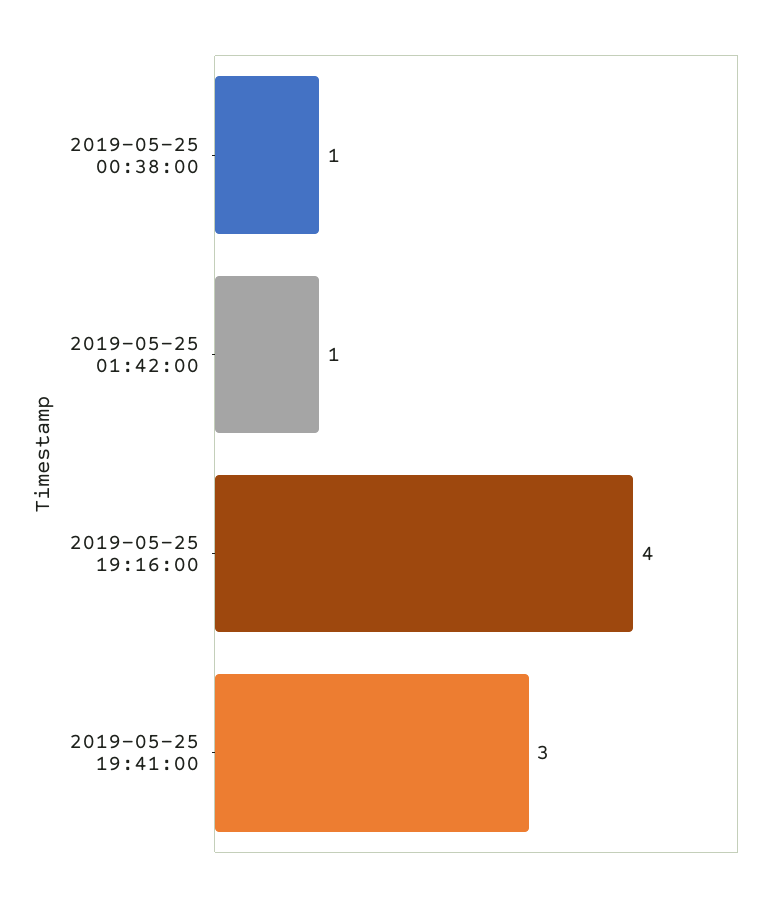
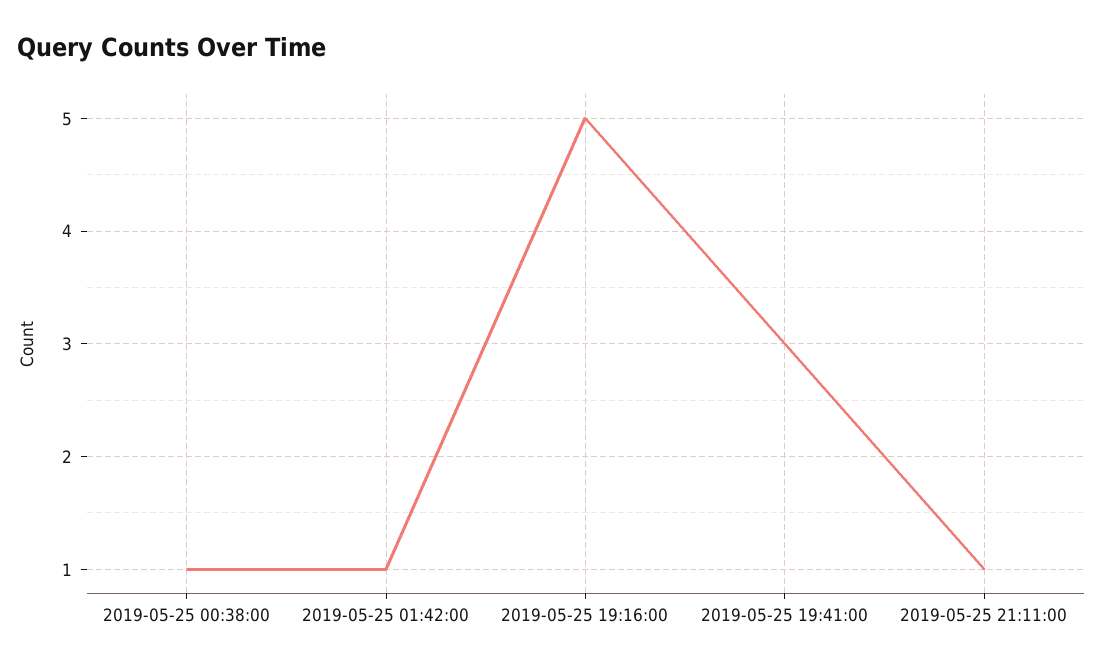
2019-05-25 19:16:00: 4 -> 5
2019-05-25 21:11:00: none -> 1

